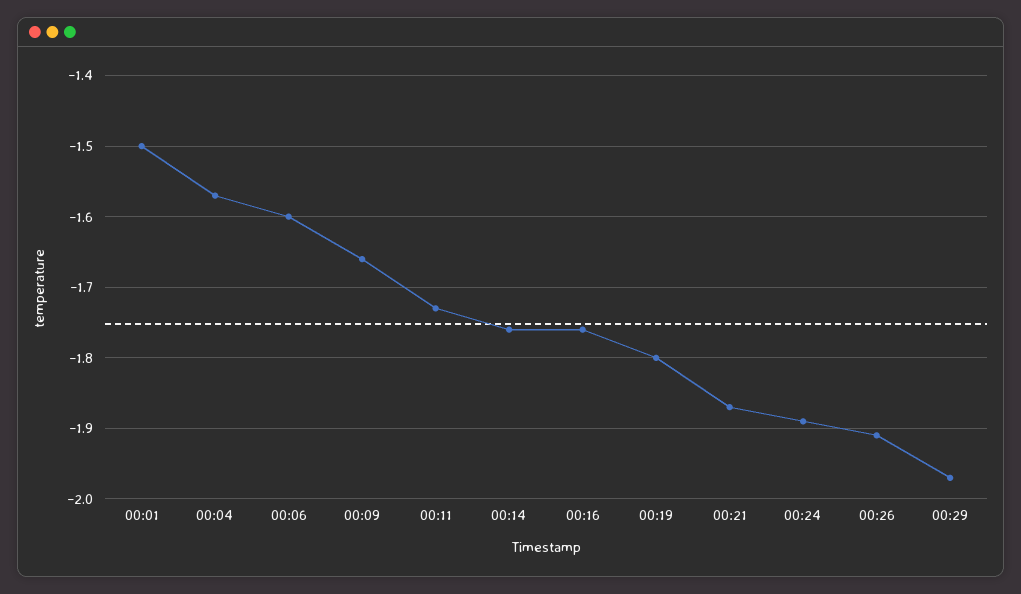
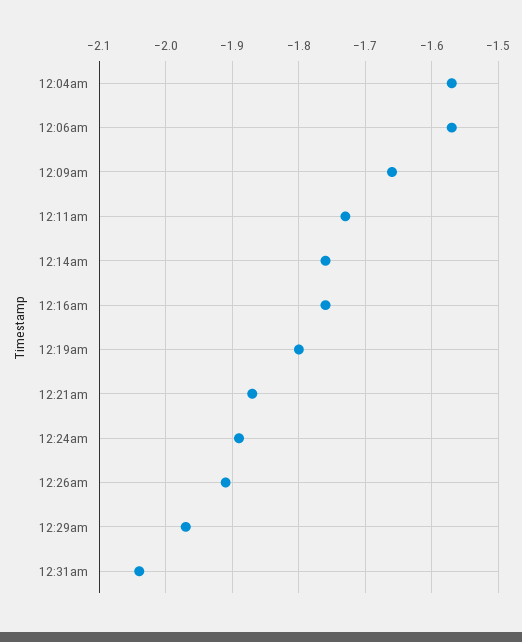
00:01: -1.5 -> none
00:06: -1.6 -> -1.57
12:31am: none -> -2.04

